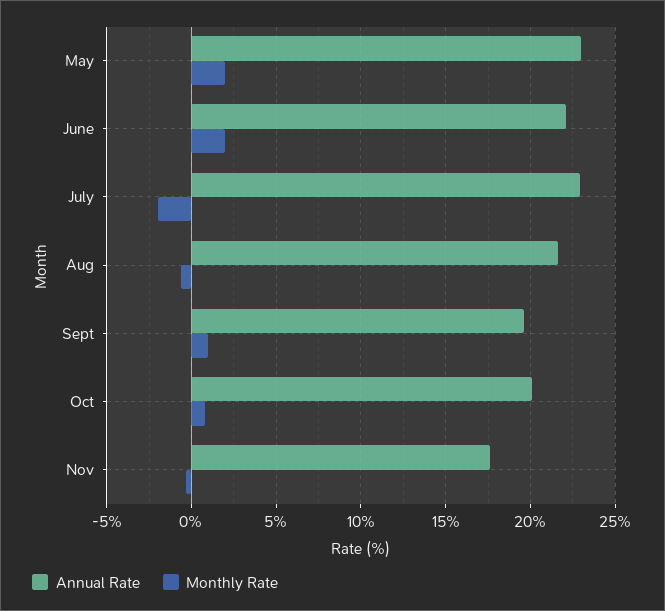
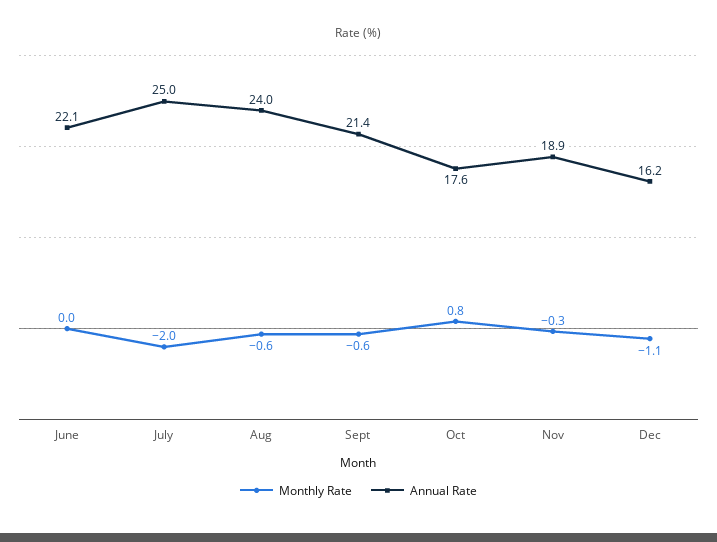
Annual Rate, May: 23 -> none
Monthly Rate, May: 2 -> none
Monthly Rate, June: 2 -> 0
Annual Rate, July: 23 -> 25
Annual Rate, Aug: 21.5 -> 24
Annual Rate, Sept: 19.5 -> 21.4
Monthly Rate, Sept: 1 -> -0.6
Annual Rate, Oct: 20 -> 17.6
Annual Rate, Nov: 17.5 -> 18.9
Monthly Rate, Dec: none -> -1.1
Annual Rate, Dec: none -> 16.2

